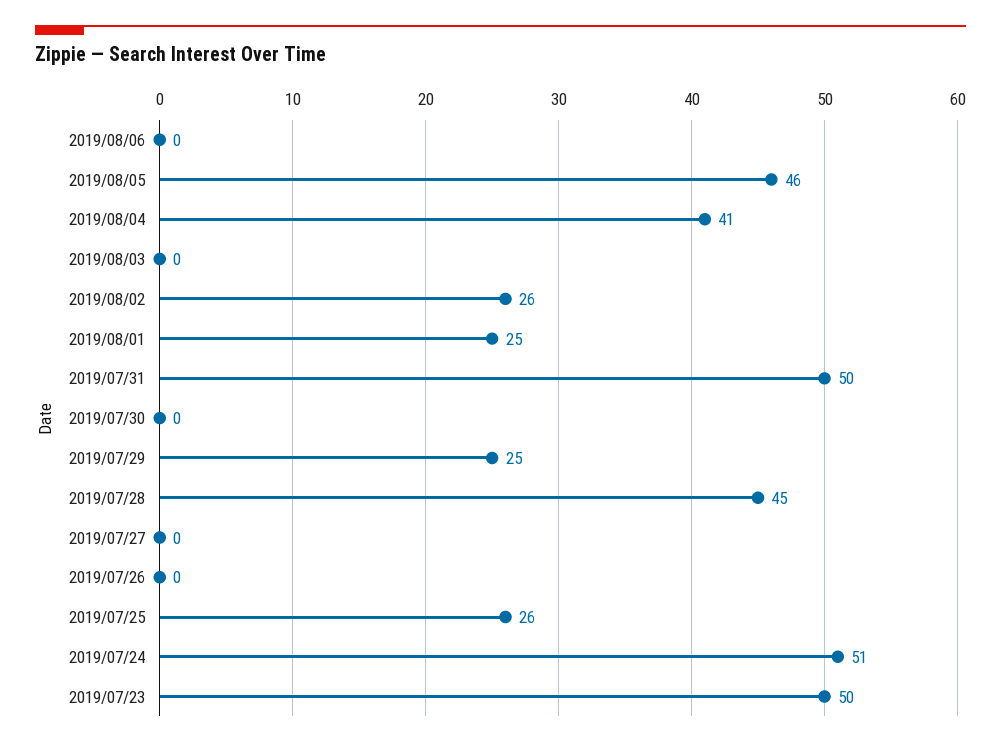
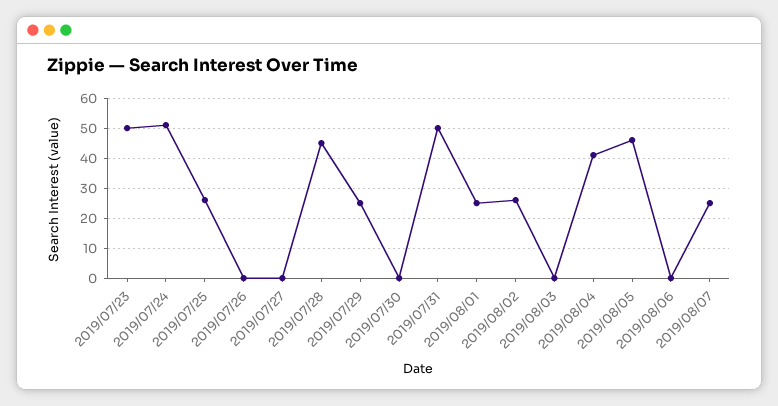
2019/08/07: none -> 25

